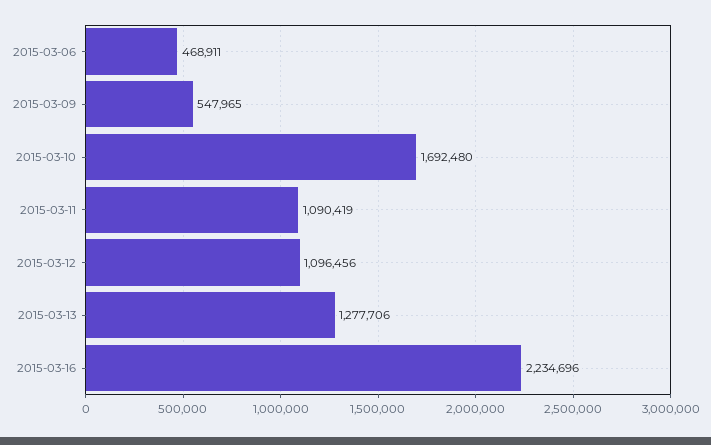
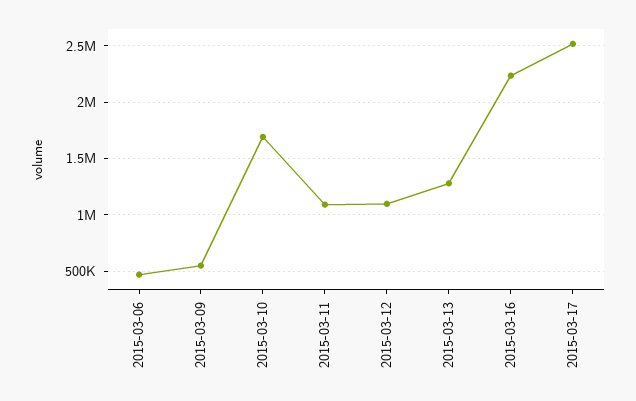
2015-03-17: none -> 2500000

